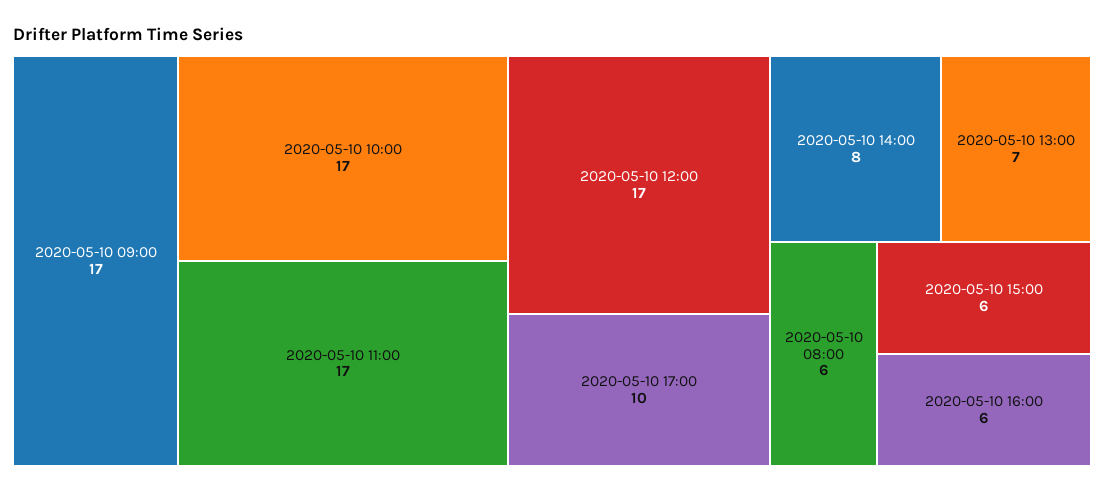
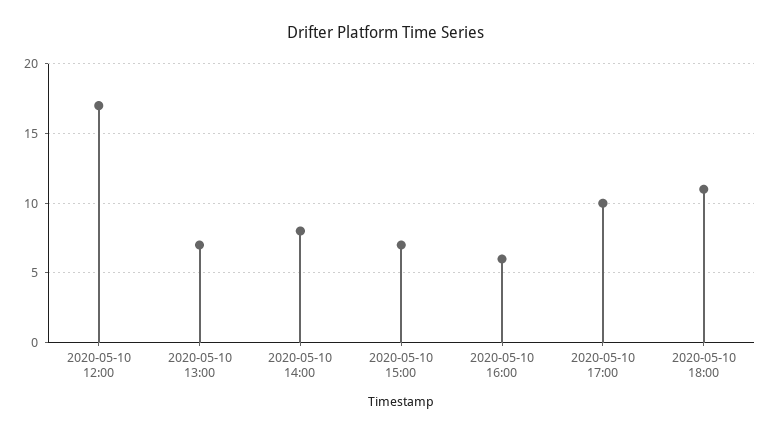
2020-05-10 09:00: 17 -> none
2020-05-10 10:00: 17 -> none
2020-05-10 11:00: 17 -> none
2020-05-10 08:00: 6 -> none
2020-05-10 15:00: 6 -> 7
2020-05-10 18:00: none -> 11

